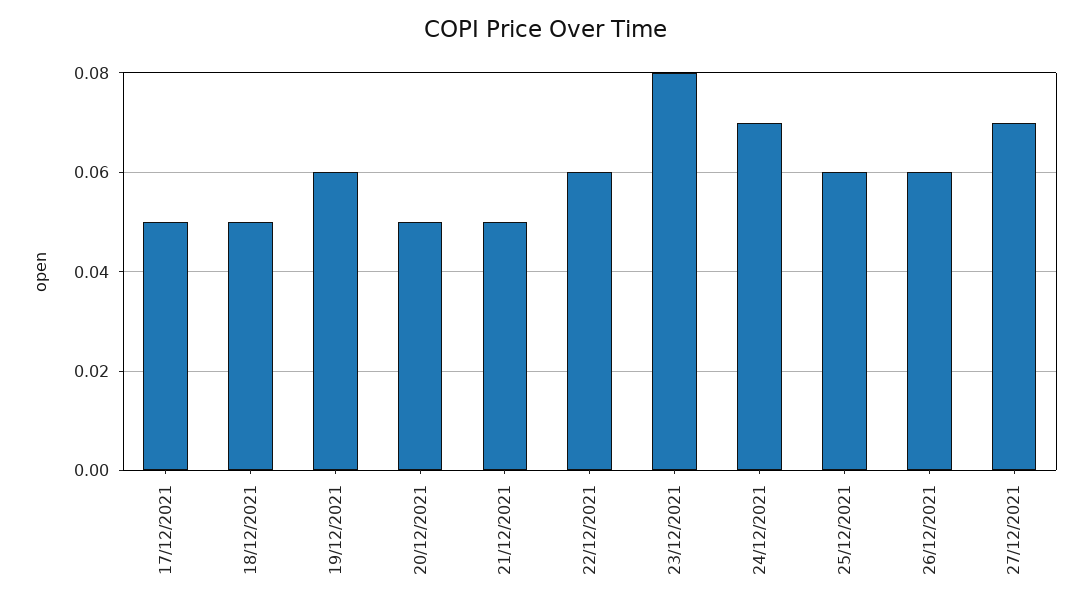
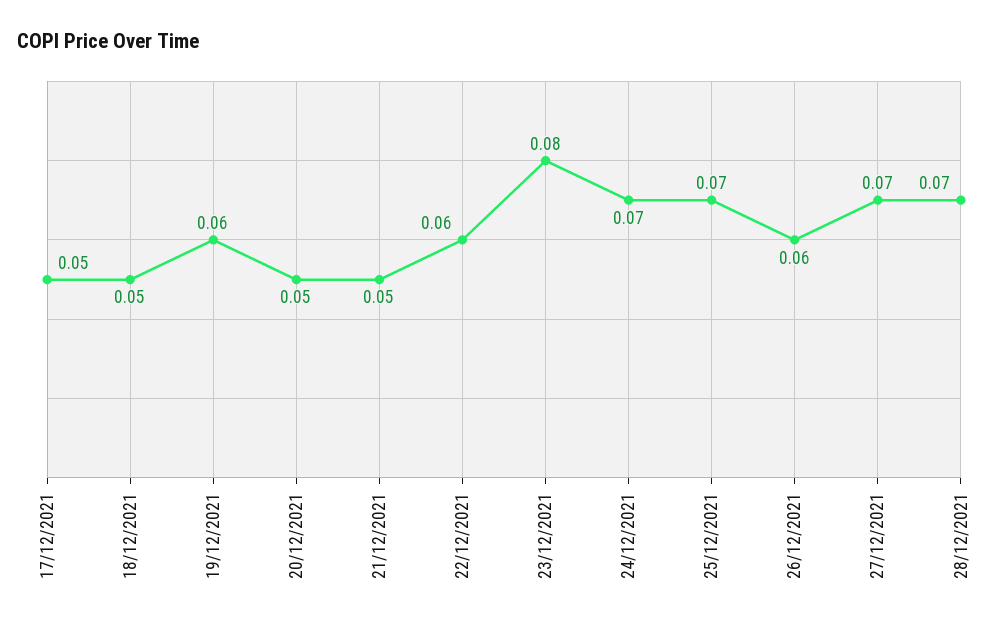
25/12/2021: 0.06 -> 0.07
28/12/2021: none -> 0.07

